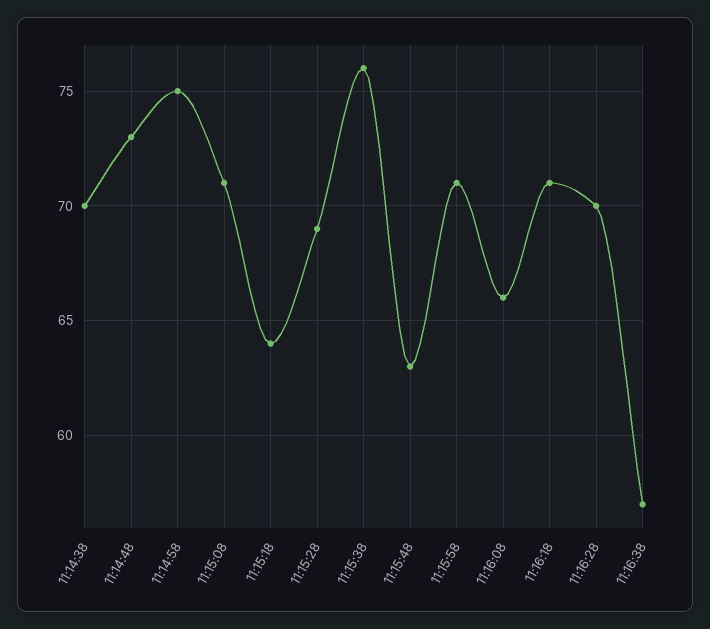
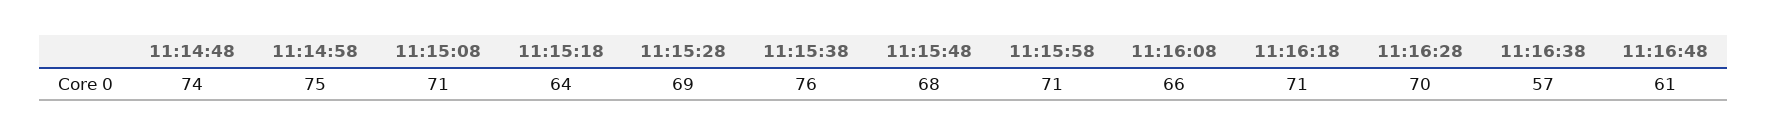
11:14:38: 70 -> none
11:14:48: 73 -> 74
11:15:48: 63 -> 68
11:16:48: none -> 61

